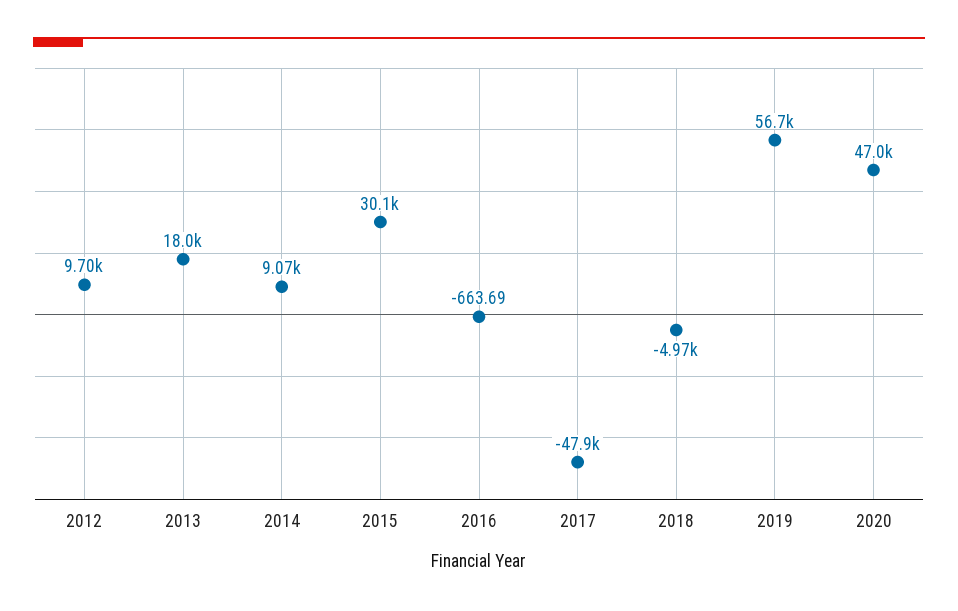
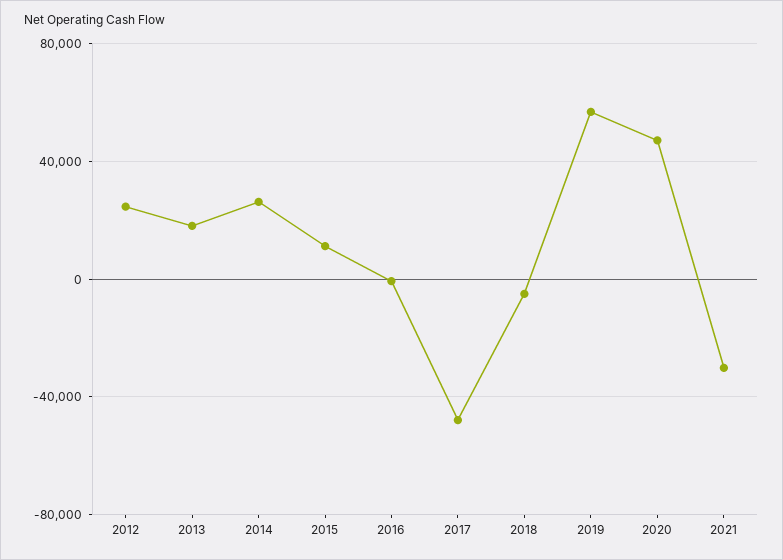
2012: 9700 -> 25000
2014: 9070 -> 25000
2015: 30100 -> 10000
2021: none -> -30000

